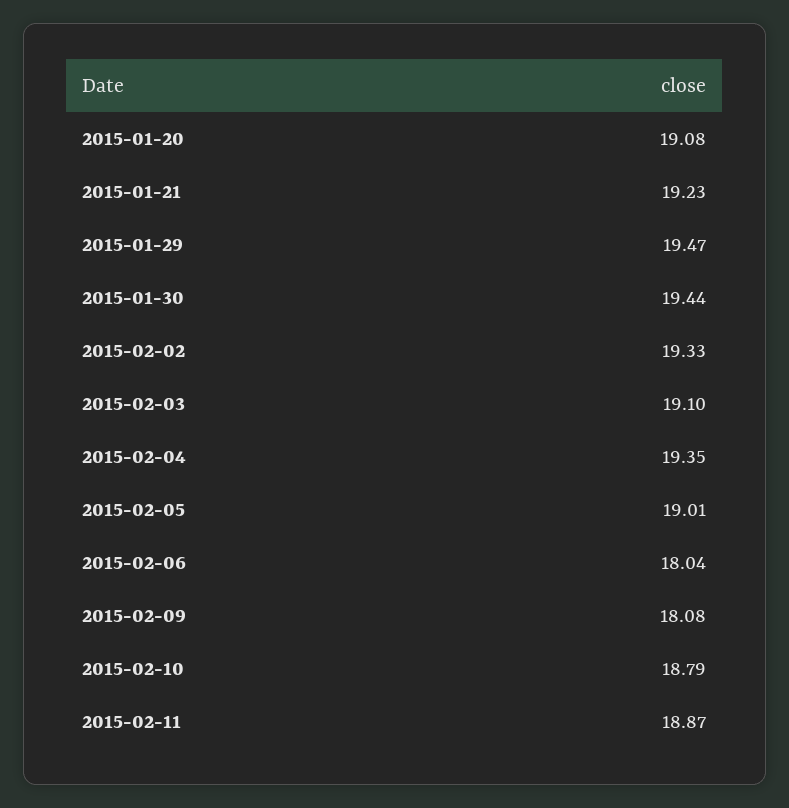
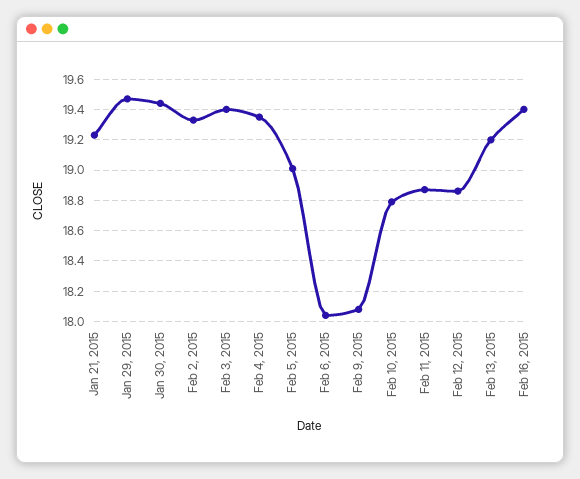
2015-01-20: 19.08 -> none
2015-02-03: 19.1 -> 19.4
Feb 12, 2015: none -> 18.85
Feb 13, 2015: none -> 19.2
Feb 16, 2015: none -> 19.4

